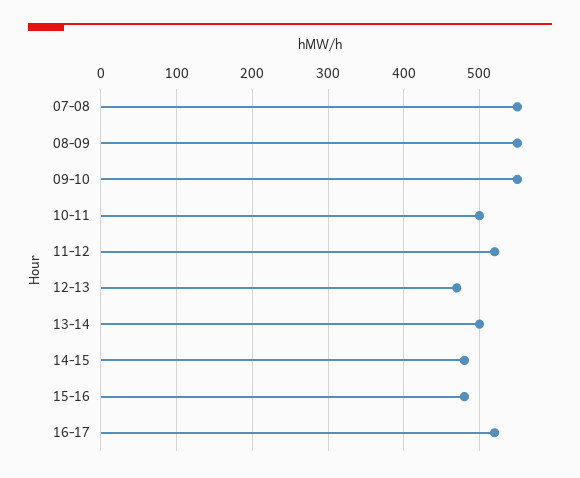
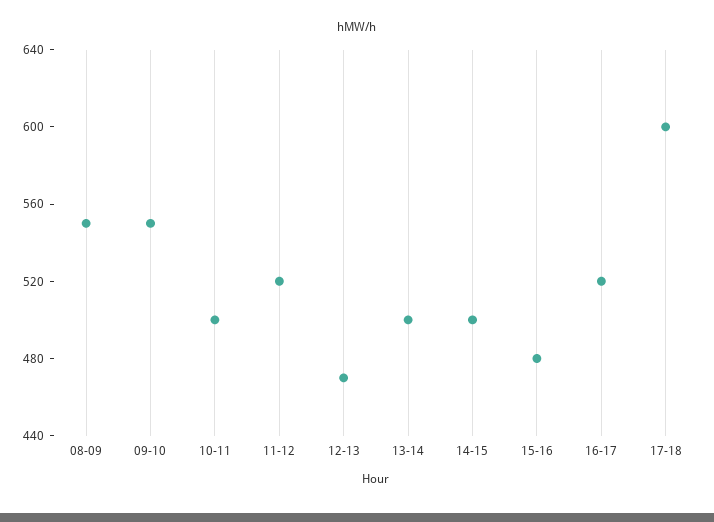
07-08: 550 -> none
14-15: 480 -> 500
17-18: none -> 600

